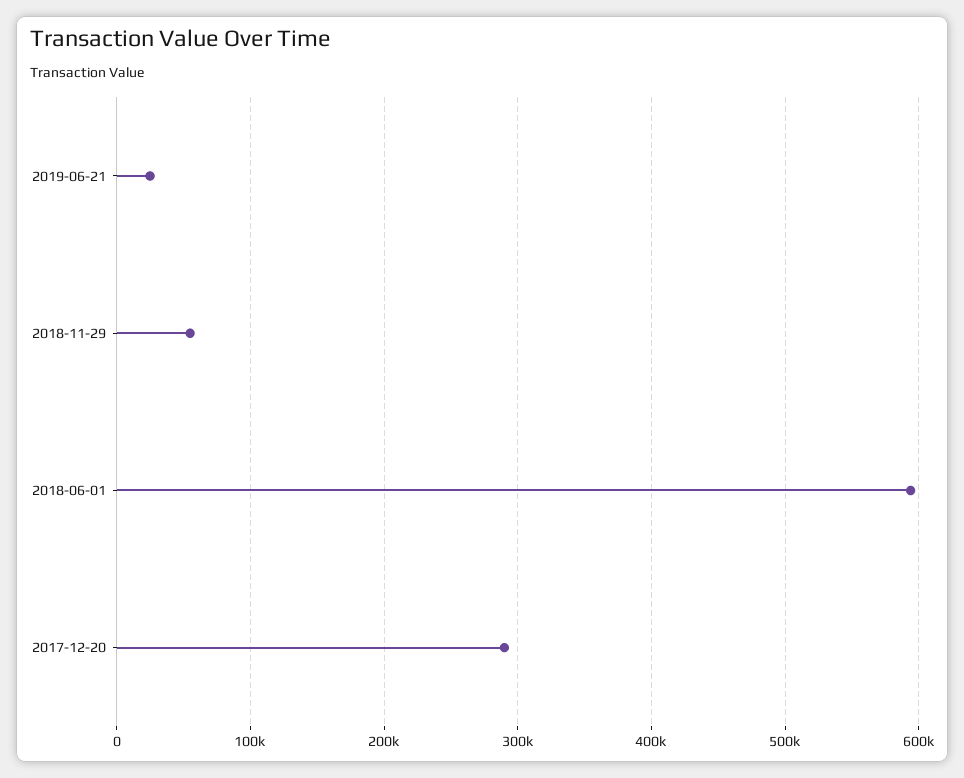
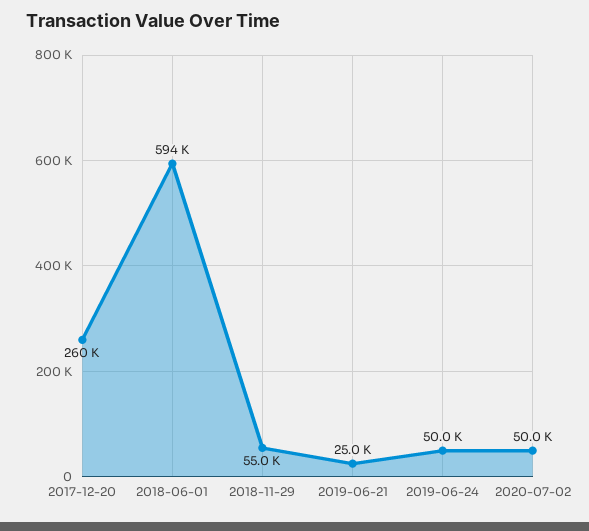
2017-12-20: 290000 -> 260000
2019-06-24: none -> 50000
2020-07-02: none -> 50000

